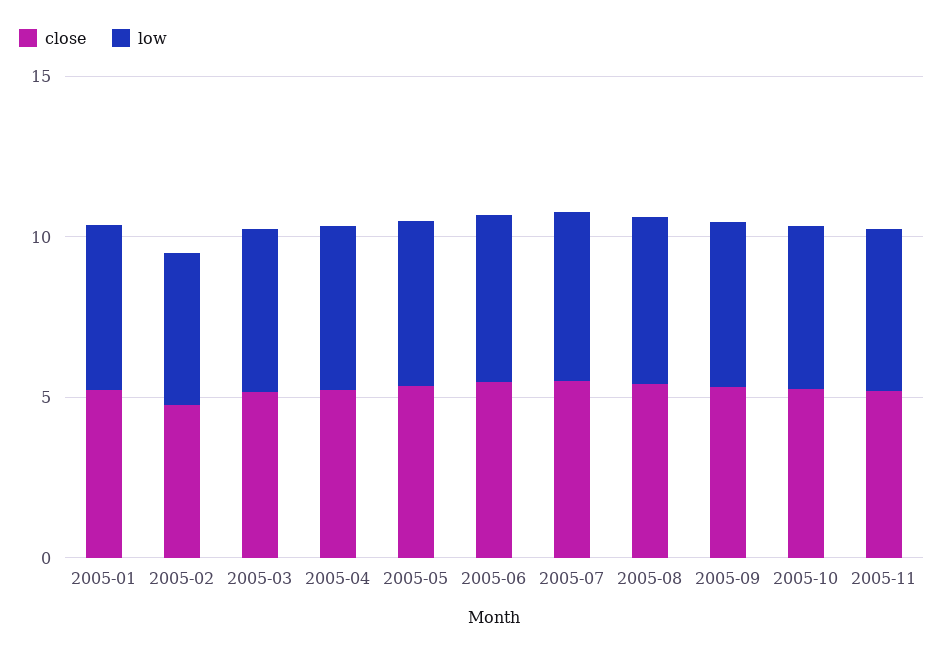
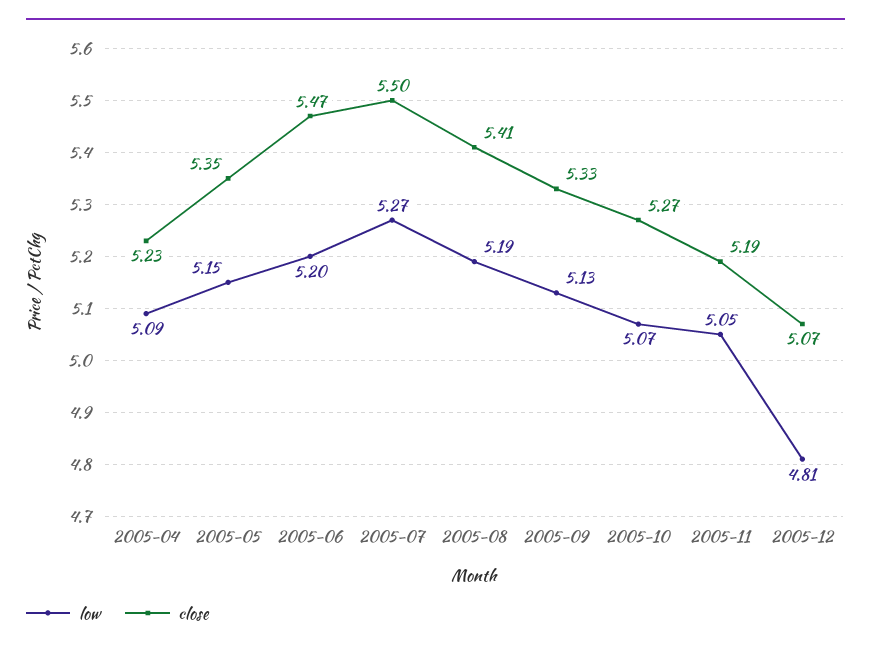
close, 2005-01: 5 -> none
low, 2005-01: 5 -> none
close, 2005-02: 5 -> none
low, 2005-02: 5 -> none
close, 2005-03: 5 -> none
low, 2005-03: 5 -> none
low, 2005-12: none -> 4.81
close, 2005-12: none -> 5.07

